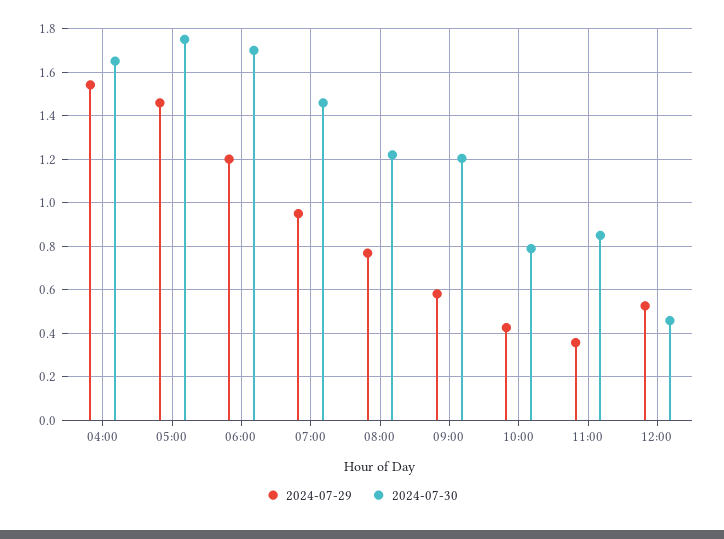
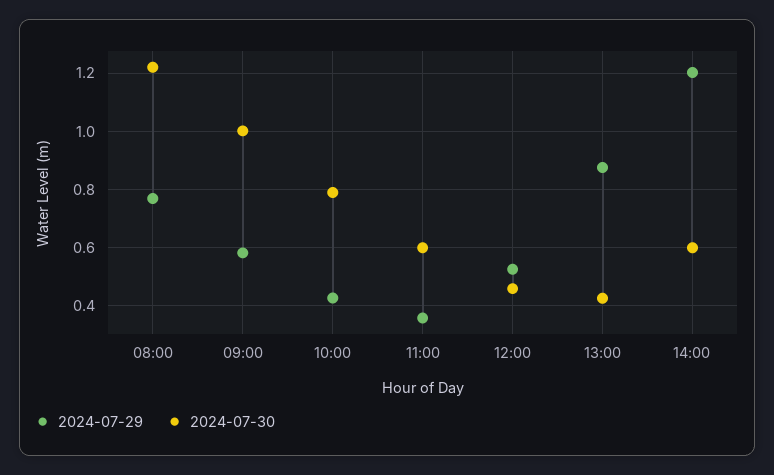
2024-07-29, 04:00: 1.55 -> none
2024-07-30, 04:00: 1.65 -> none
2024-07-29, 05:00: 1.45 -> none
2024-07-30, 05:00: 1.75 -> none
2024-07-29, 06:00: 1.2 -> none
2024-07-30, 06:00: 1.7 -> none
2024-07-29, 07:00: 0.95 -> none
2024-07-30, 07:00: 1.45 -> none
2024-07-30, 09:00: 1.2 -> 1
2024-07-30, 11:00: 0.85 -> 0.6
2024-07-29, 13:00: none -> 0.875
2024-07-30, 13:00: none -> 0.425
2024-07-29, 14:00: none -> 1.2
2024-07-30, 14:00: none -> 0.6

